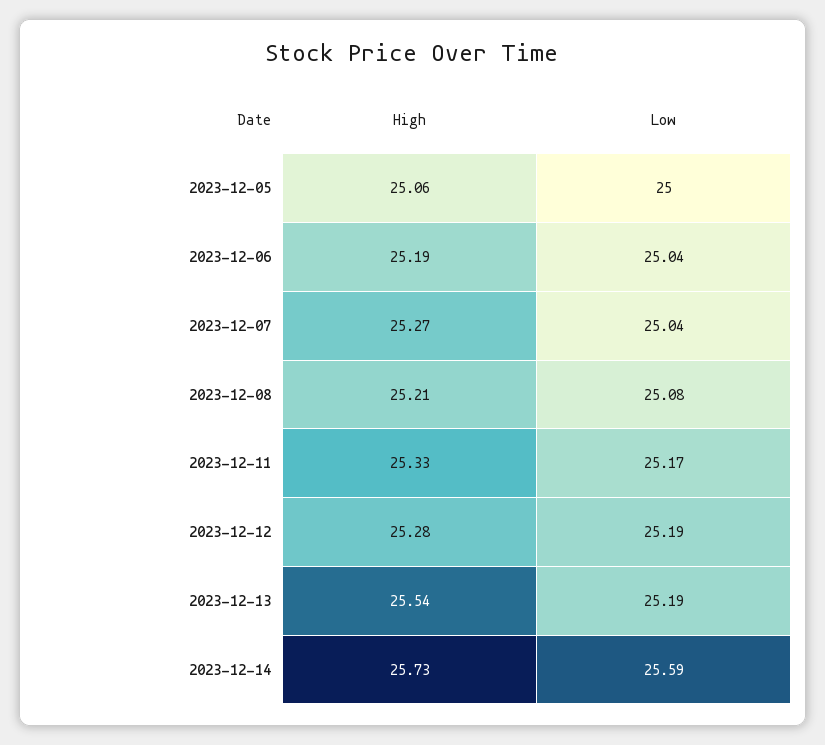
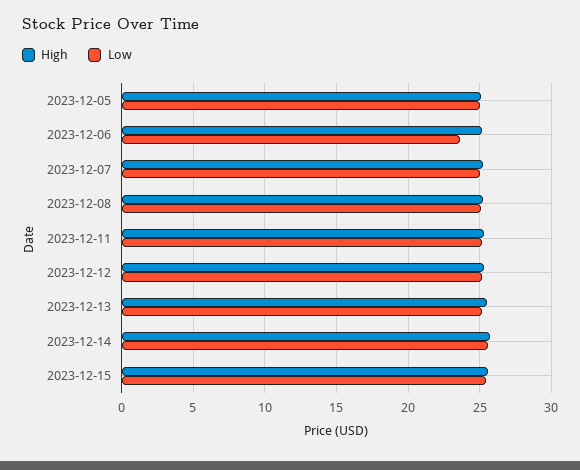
Low, 2023-12-06: 25.04 -> 23.5
High, 2023-12-15: none -> 25.5
Low, 2023-12-15: none -> 25.5

